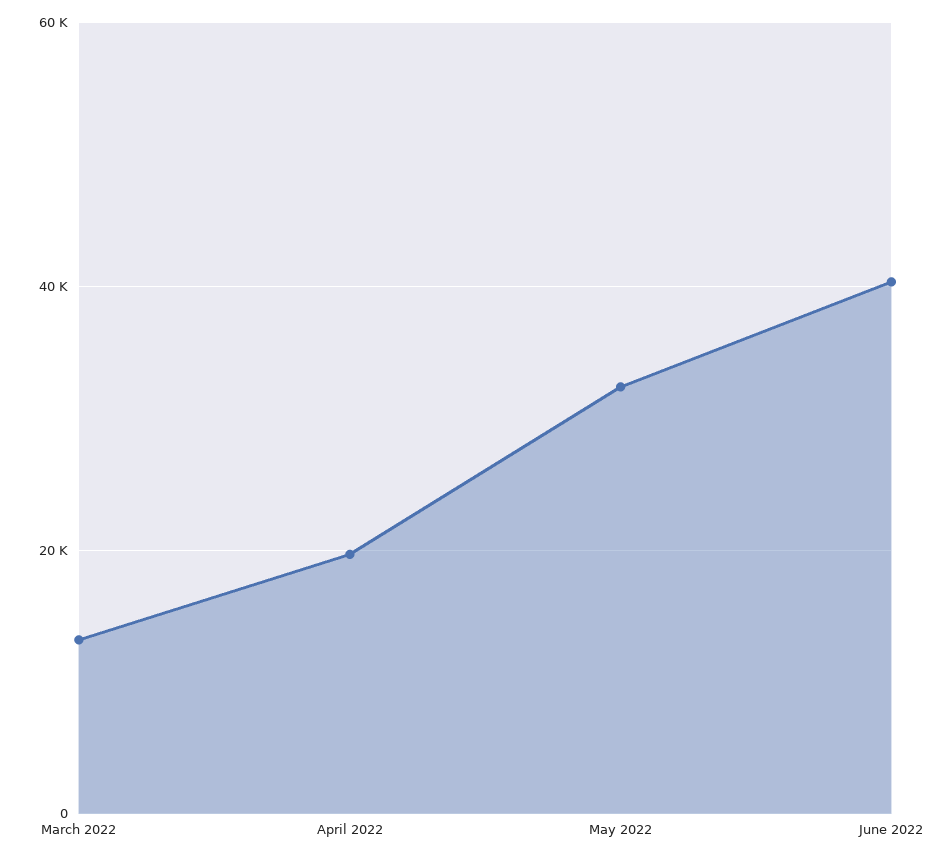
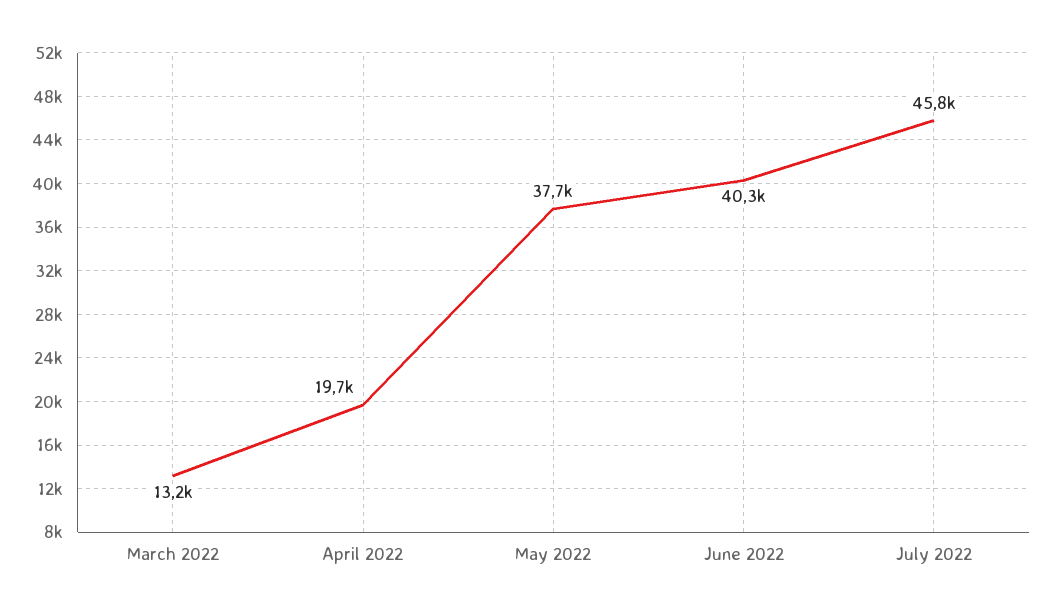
May 2022: 32000 -> 37700
July 2022: none -> 45800

